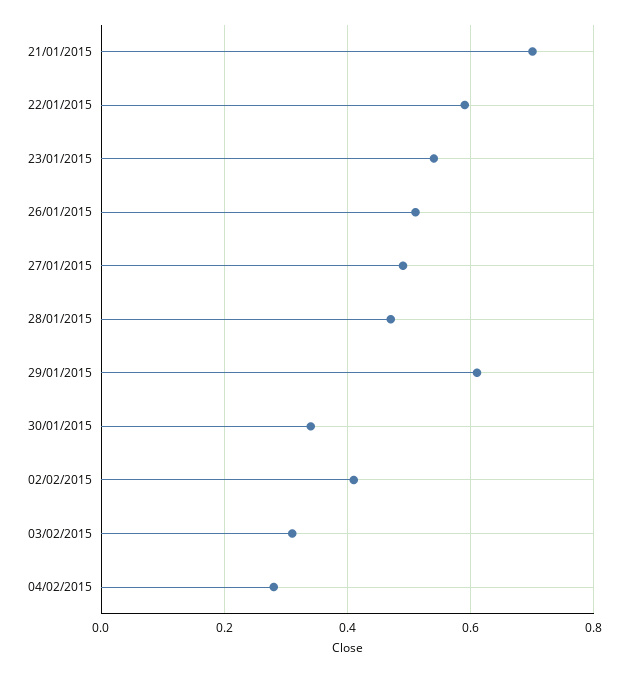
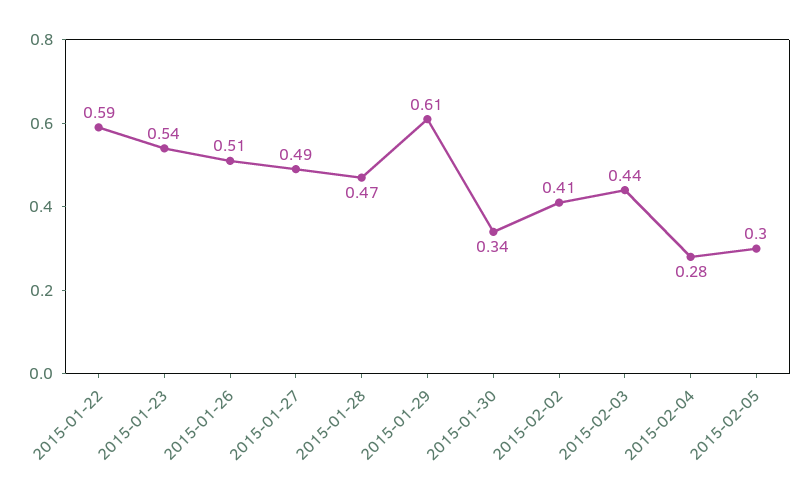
21/01/2015: 0.7 -> none
03/02/2015: 0.3 -> 0.44
2015-02-05: none -> 0.3

